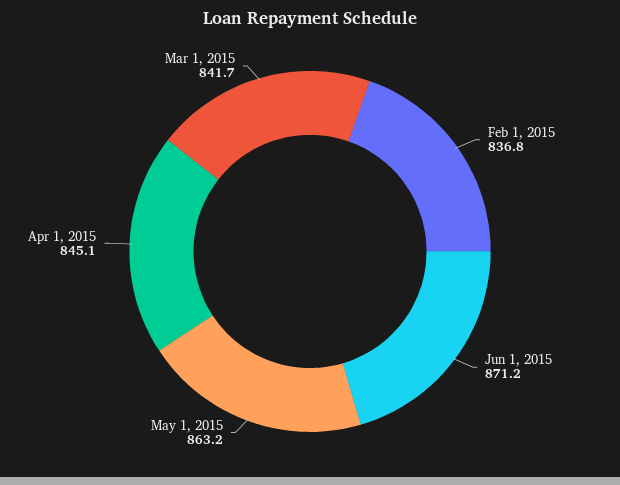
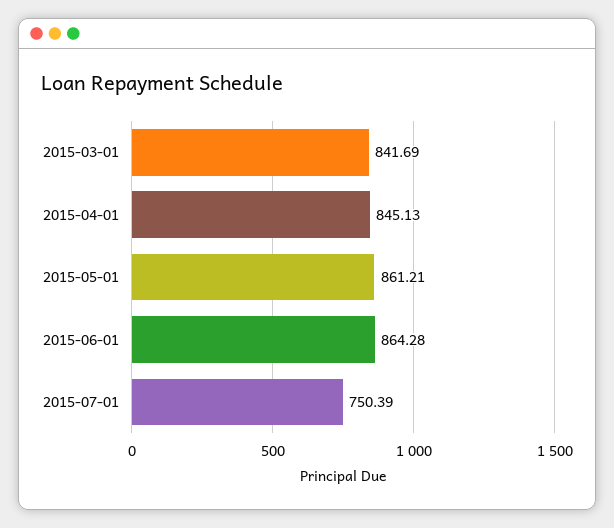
Feb 1, 2015: 836.8 -> none
Jun 1, 2015: 871.2 -> 864.28
May 1, 2015: 863.2 -> 861.21
2015-07-01: none -> 750.39

